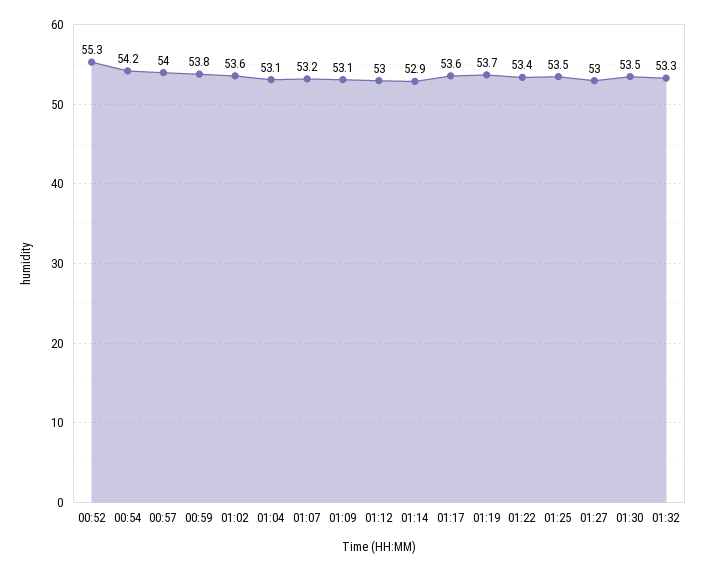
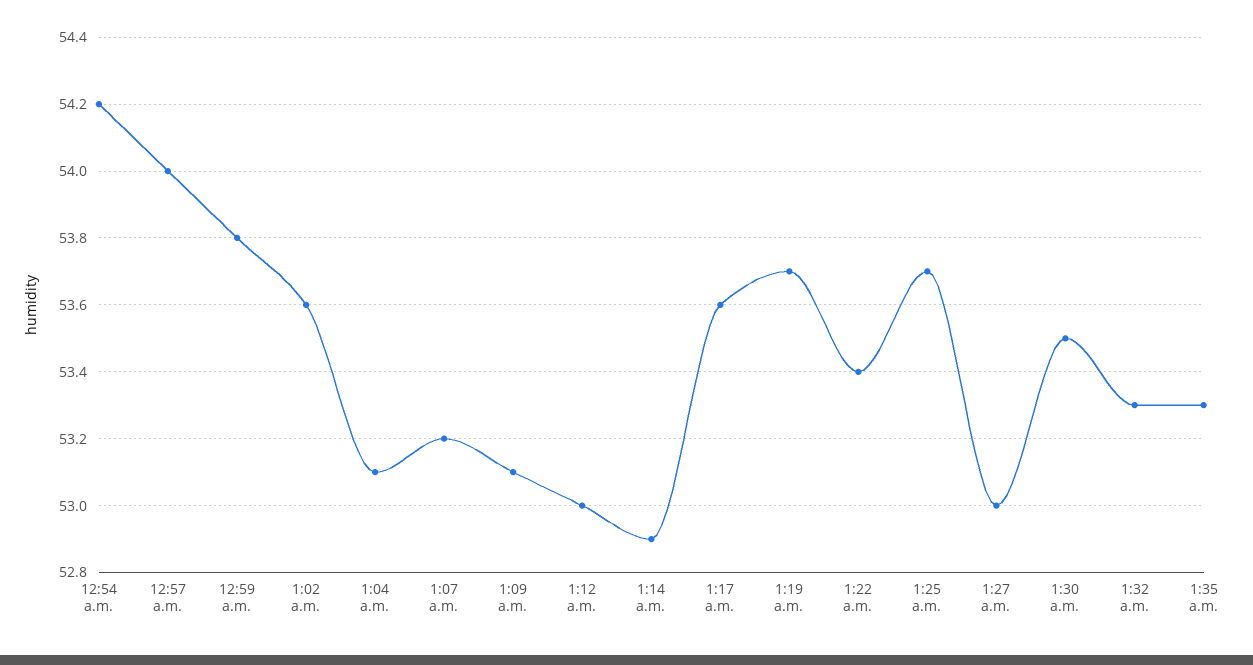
00:52: 55.3 -> none
01:25: 53.5 -> 53.7
1:35 a.m.: none -> 53.3

